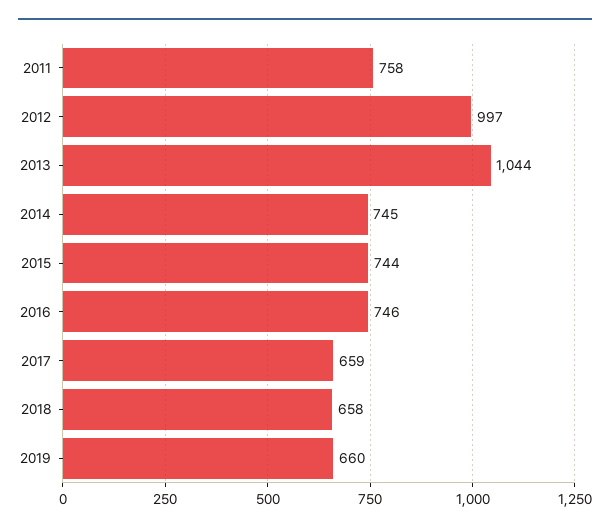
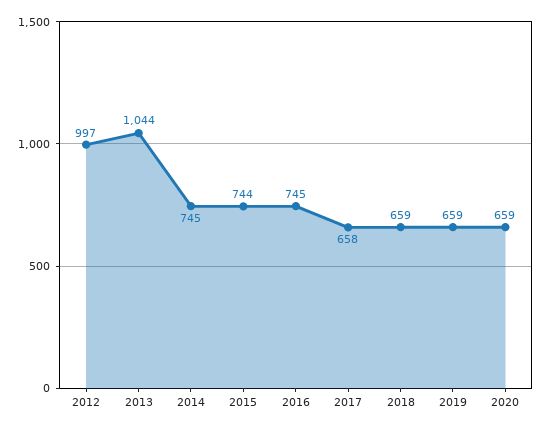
2011: 758 -> none
2016: 746 -> 745
2017: 659 -> 658
2018: 658 -> 659
2019: 660 -> 659
2020: none -> 659

